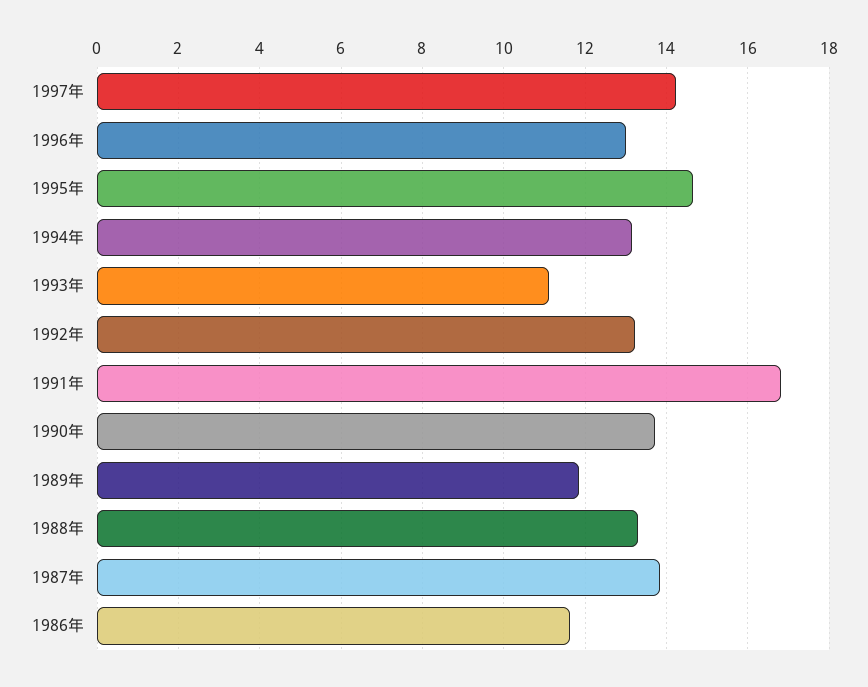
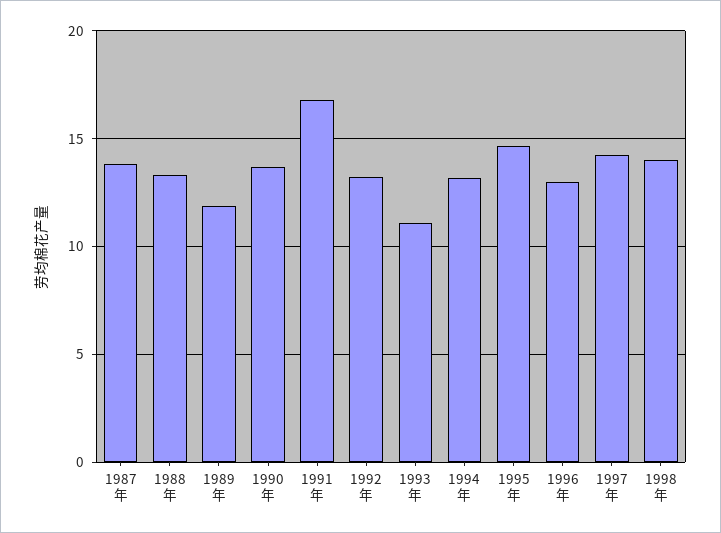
1986年: 11.6 -> none
1998年: none -> 14

